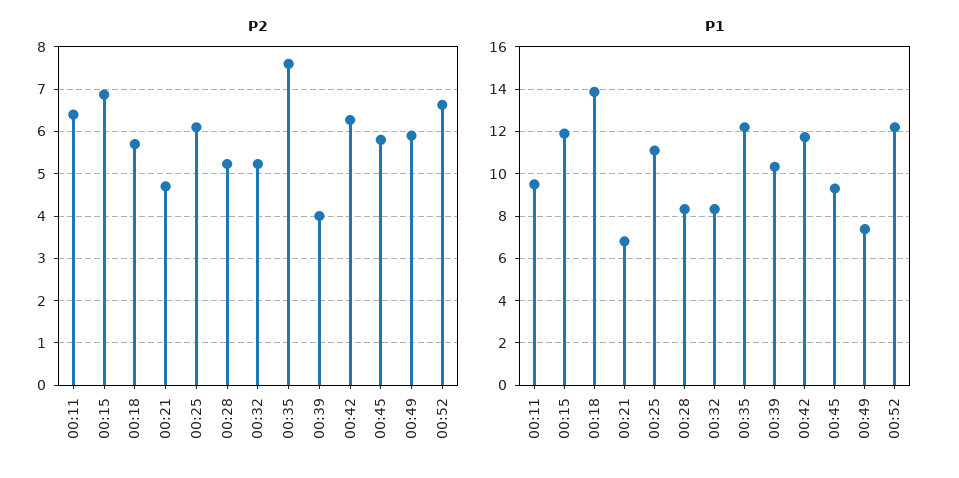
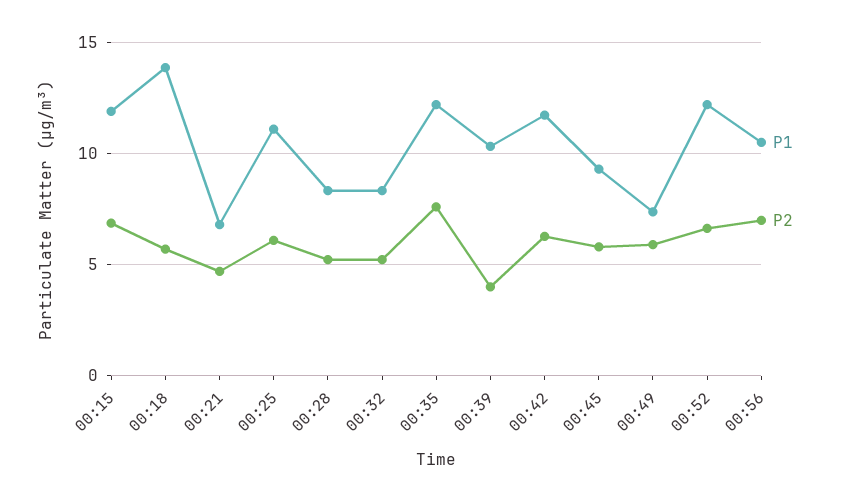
P2, 00:11: 6.4 -> none
P1, 00:11: 9.5 -> none
P1, 00:56: none -> 10.5
P2, 00:56: none -> 7

